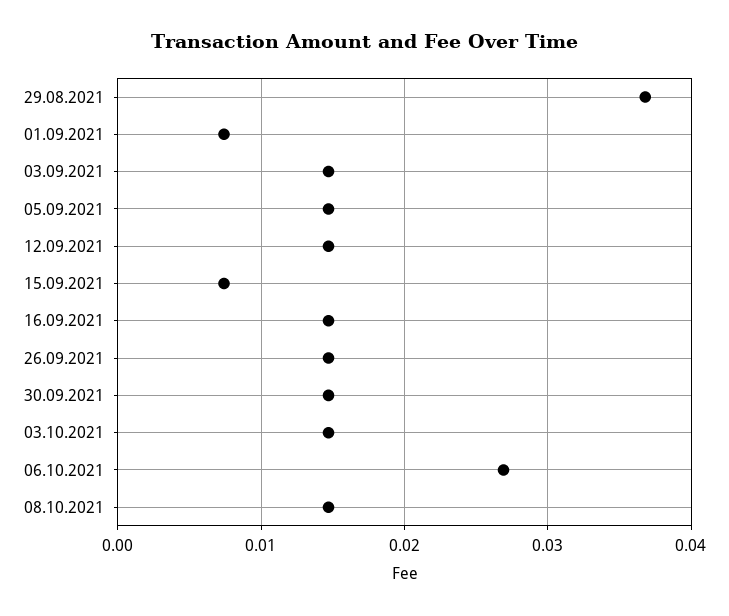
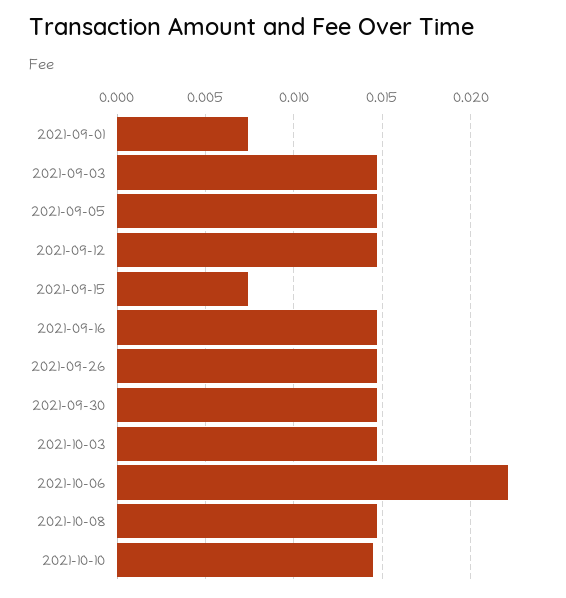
29.08.2021: 0.037 -> none
06.10.2021: 0.027 -> 0.022
2021-10-10: none -> 0.0145

